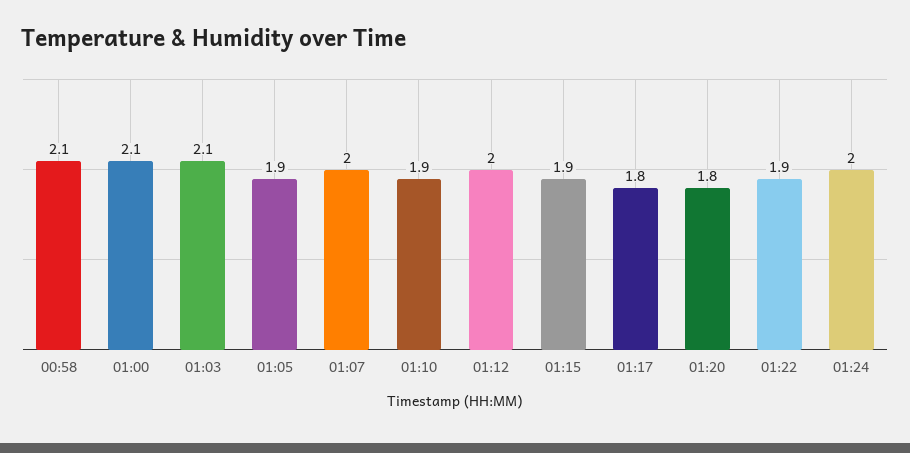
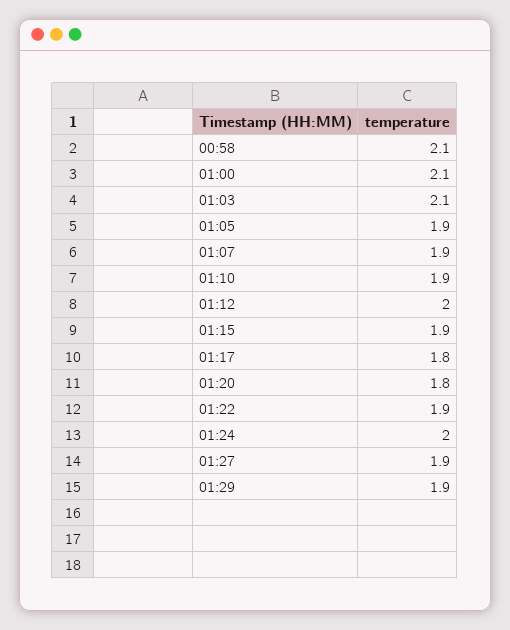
01:07: 2 -> 1.9
01:27: none -> 1.9
01:29: none -> 1.9

